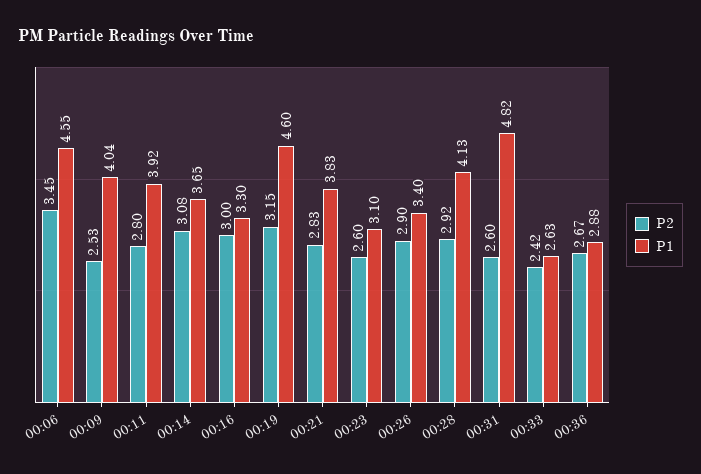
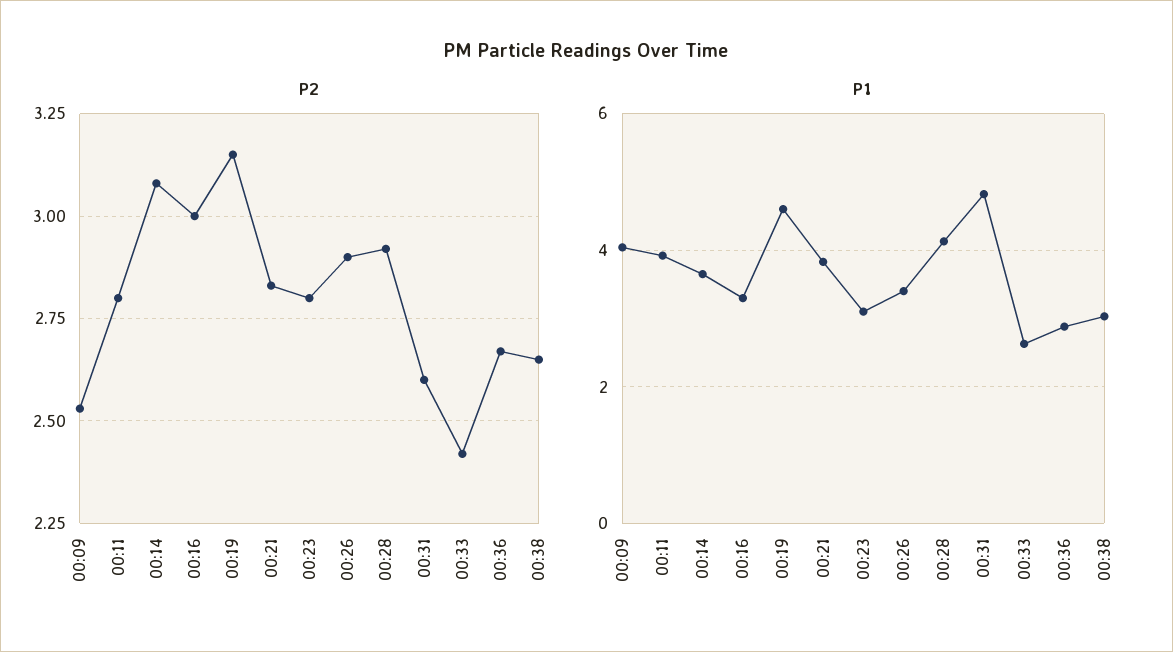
P2, 00:06: 3.45 -> none
P1, 00:06: 4.55 -> none
P2, 00:23: 2.6 -> 2.8
P2, 00:38: none -> 2.65
P1, 00:38: none -> 3

